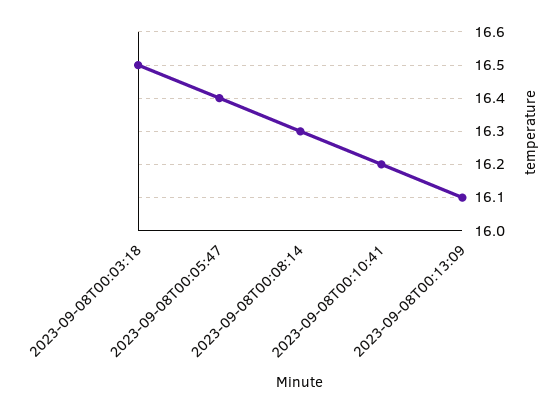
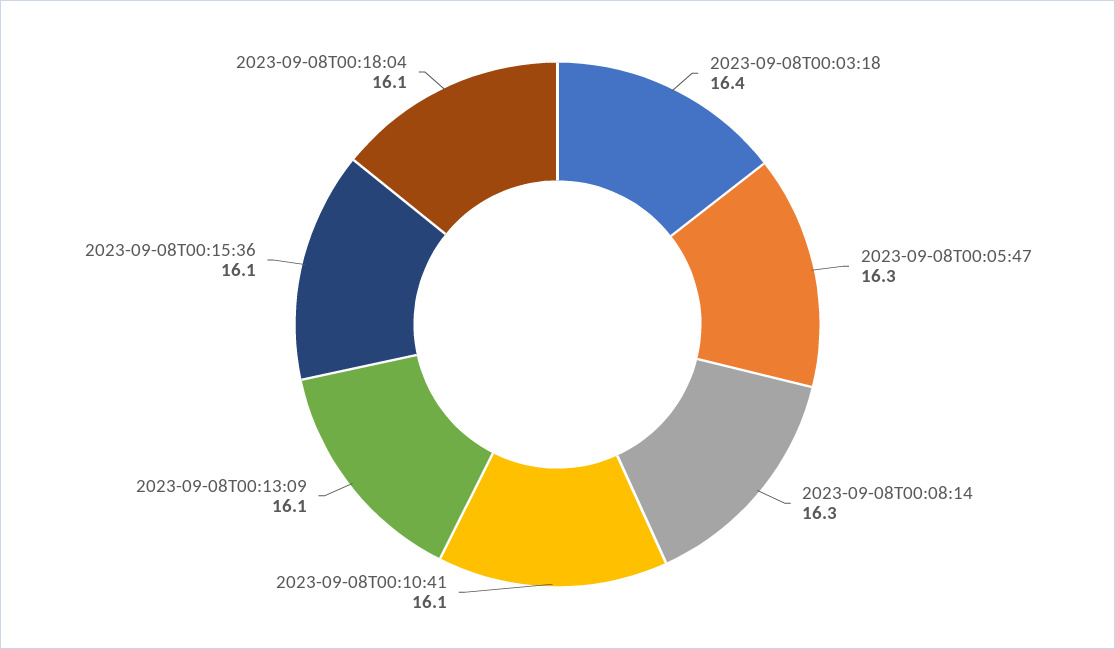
2023-09-08T00:03:18: 16.5 -> 16.4
2023-09-08T00:05:47: 16.4 -> 16.3
2023-09-08T00:10:41: 16.2 -> 16.1
2023-09-08T00:15:36: none -> 16.1
2023-09-08T00:18:04: none -> 16.1

